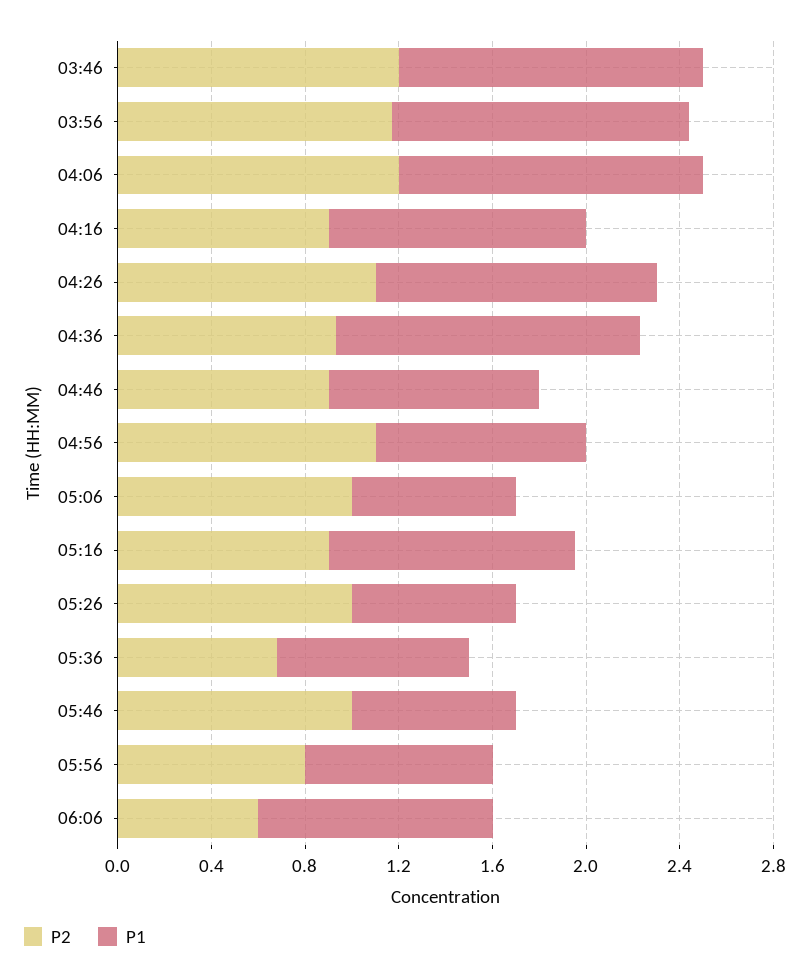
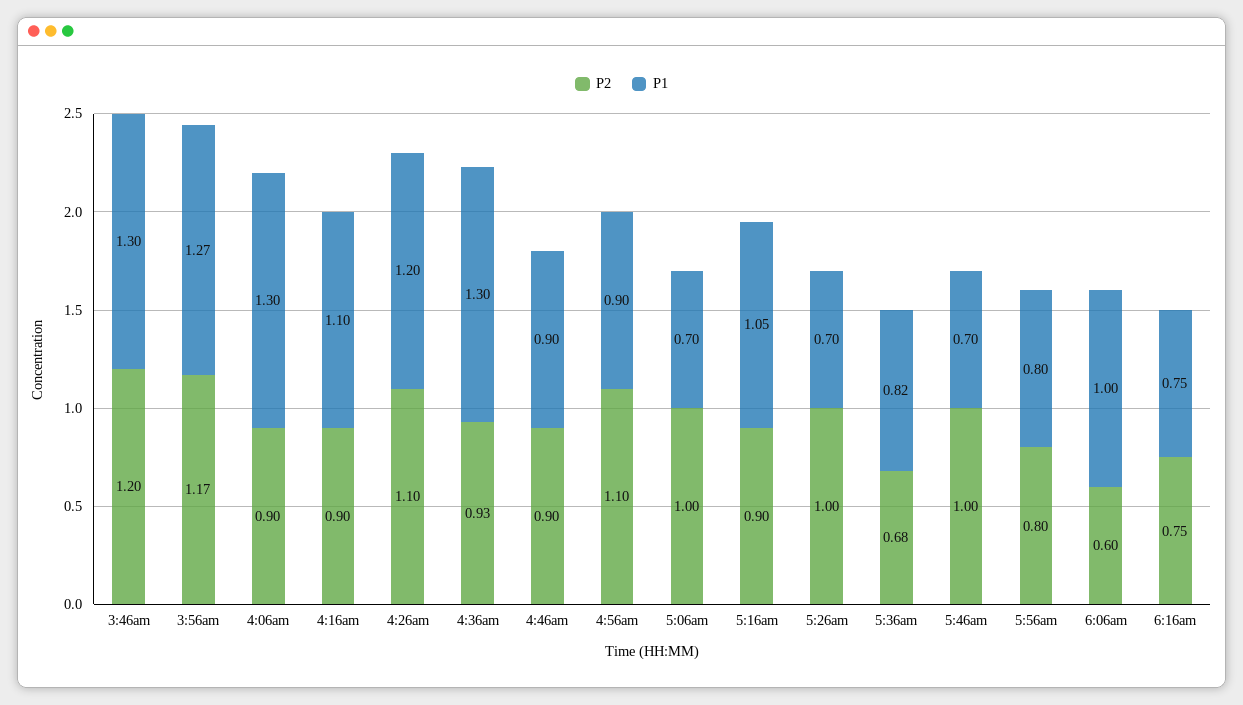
P2, 04:06: 1.2 -> 0.9
P2, 6:16am: none -> 0.75
P1, 6:16am: none -> 0.75

